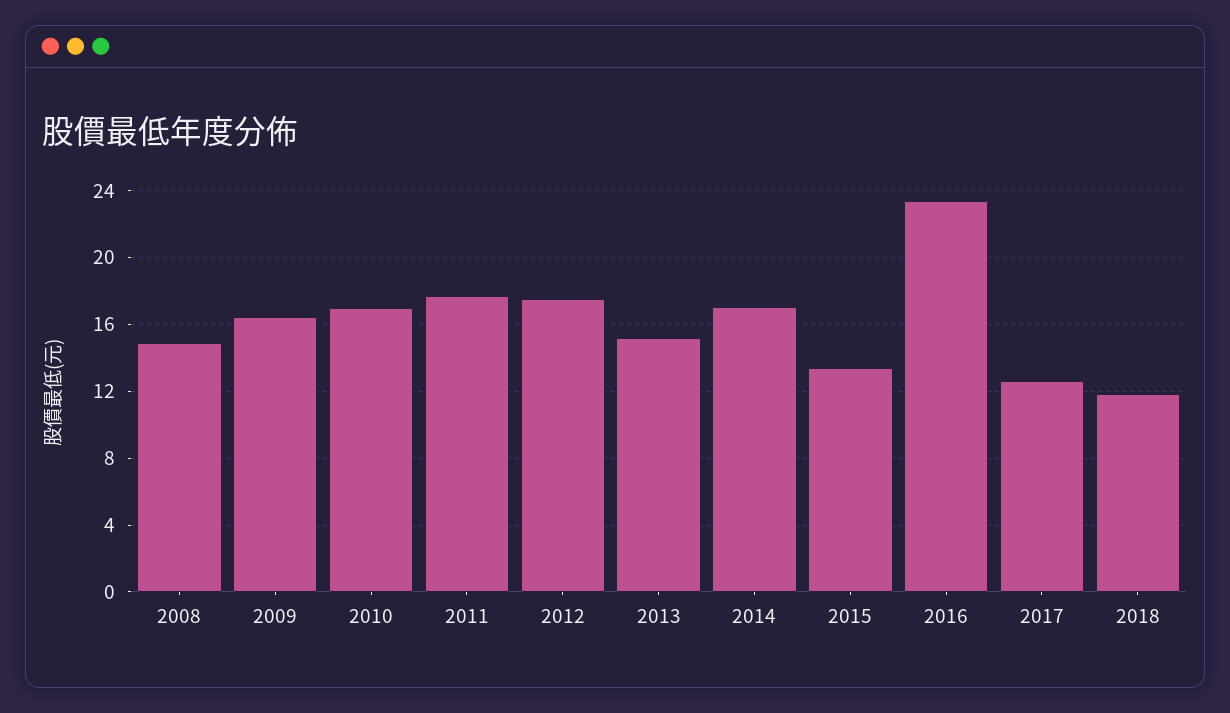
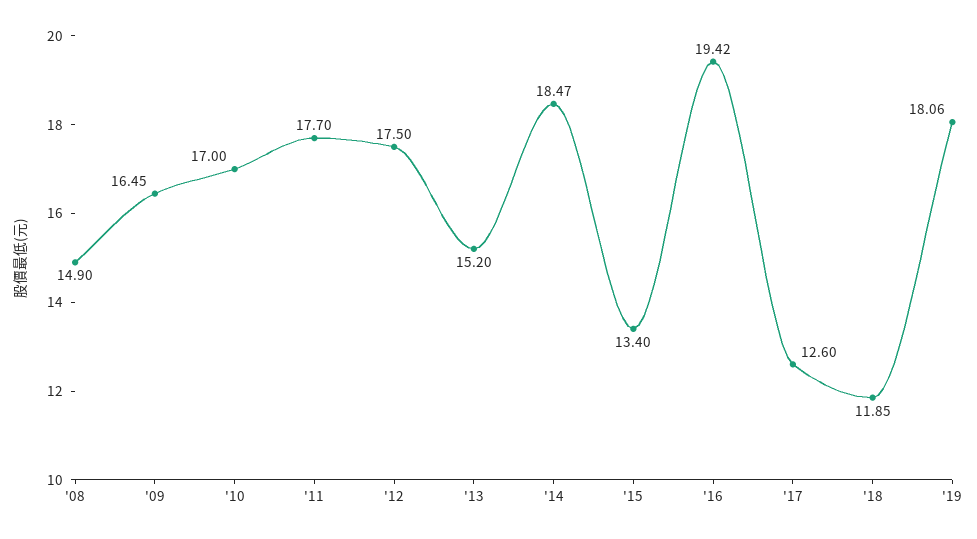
2014: 17 -> 18.47
2016: 23.5 -> 19.42
'19: none -> 18.06

